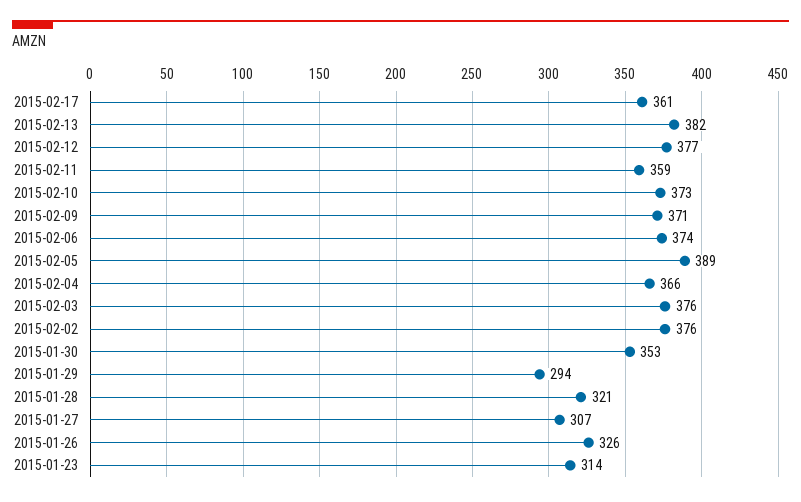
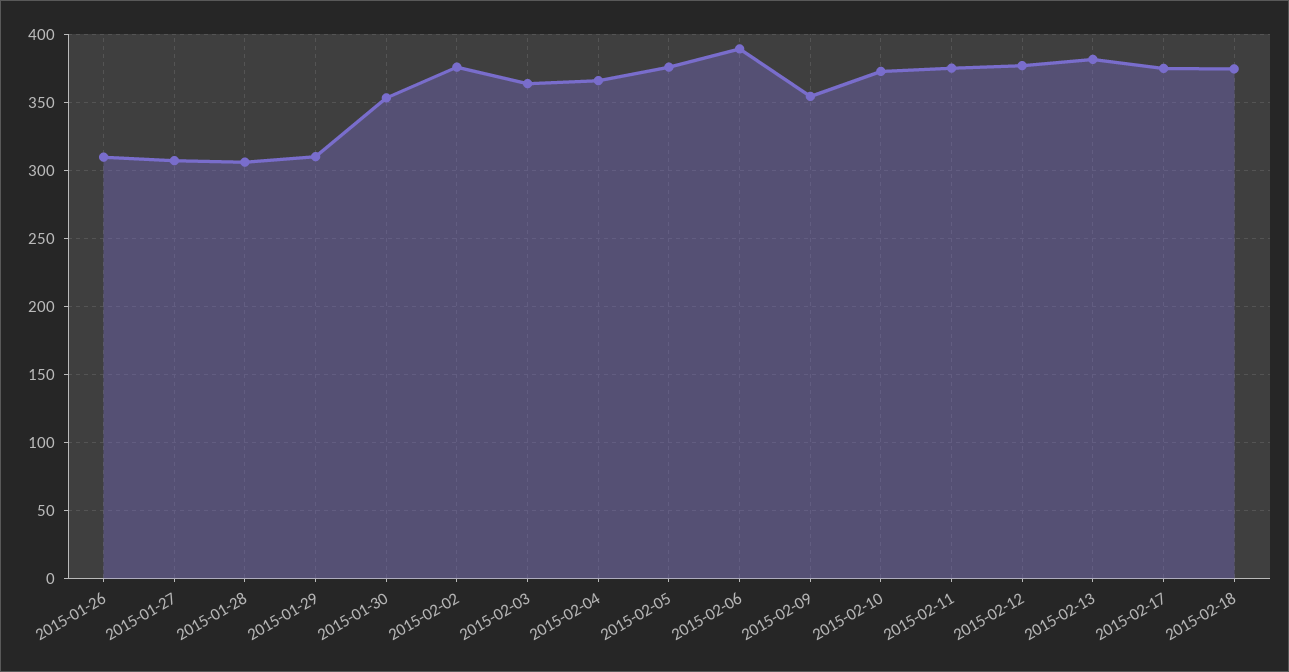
2015-02-17: 361 -> 375
2015-02-11: 359 -> 375
2015-02-09: 371 -> 355
2015-02-06: 374 -> 390
2015-02-05: 389 -> 375
2015-02-03: 376 -> 365
2015-01-29: 294 -> 310
2015-01-28: 321 -> 305
2015-01-26: 326 -> 310
2015-01-23: 314 -> none
2015-02-18: none -> 375

